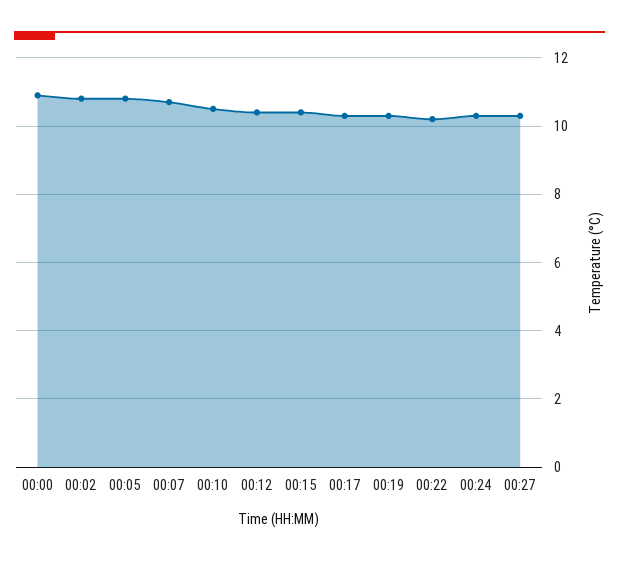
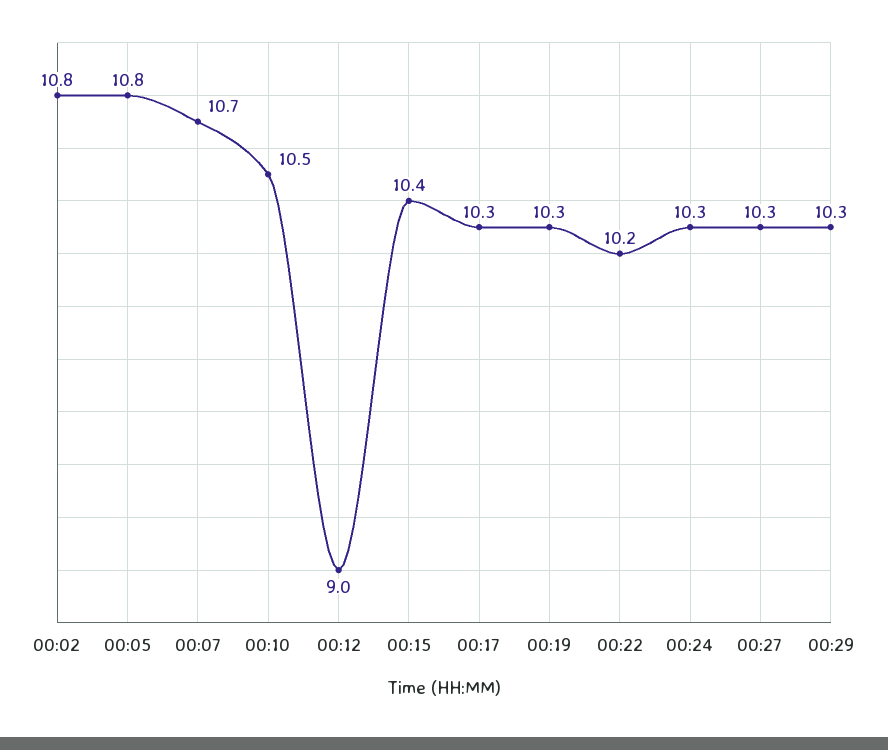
00:00: 11 -> none
00:12: 10.5 -> 9
00:29: none -> 10.3

